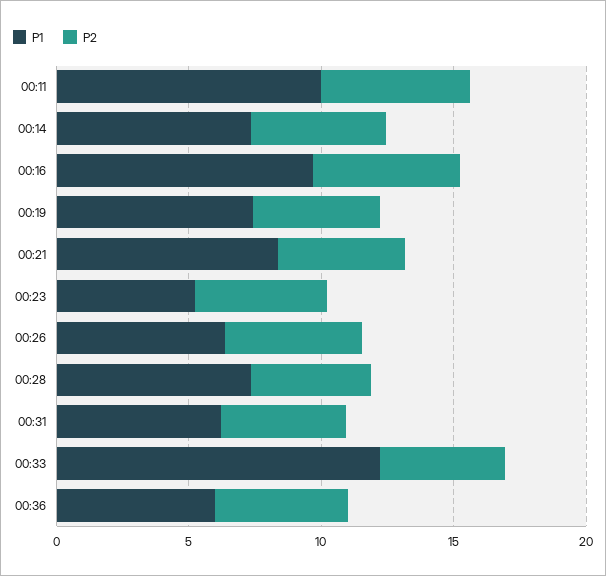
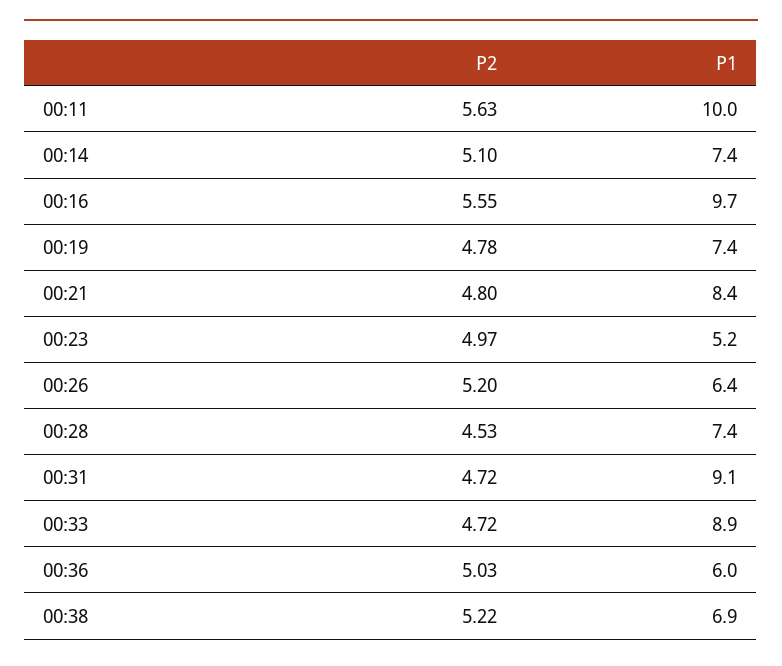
P1, 00:31: 6 -> 9.1
P1, 00:33: 12 -> 8.9
P2, 00:38: none -> 5.22
P1, 00:38: none -> 6.9

